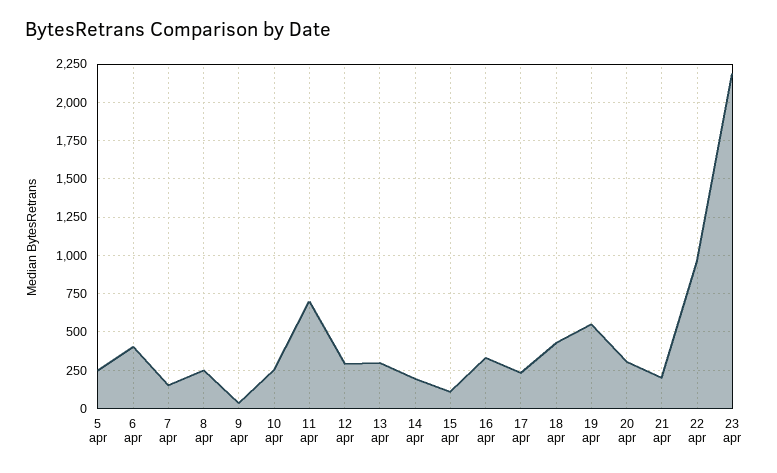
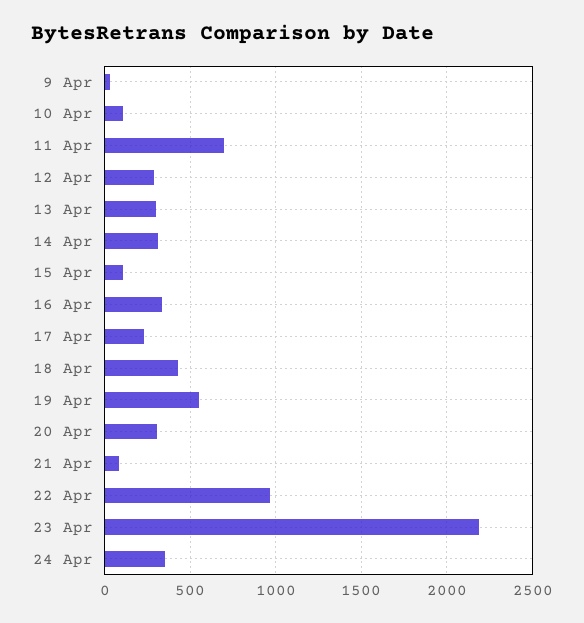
5 apr: 250 -> none
6 apr: 400 -> none
7 apr: 150 -> none
8 apr: 250 -> none
10 apr: 250 -> 100
14 apr: 200 -> 300
21 apr: 200 -> 100
24 Apr: none -> 350

